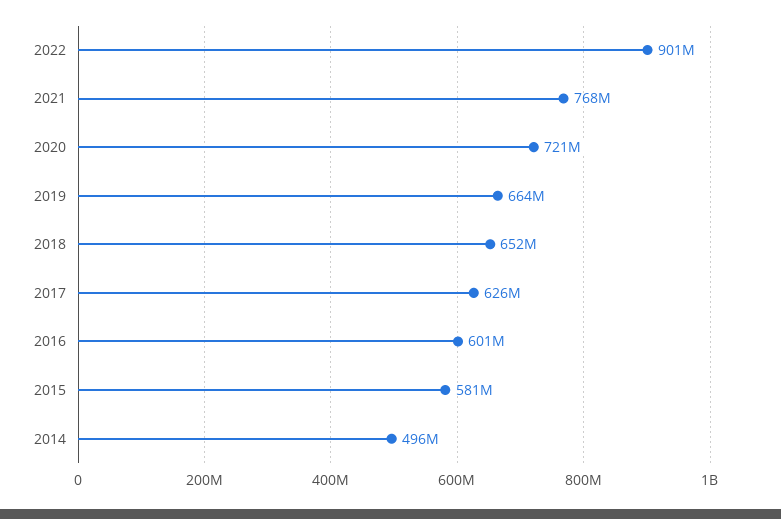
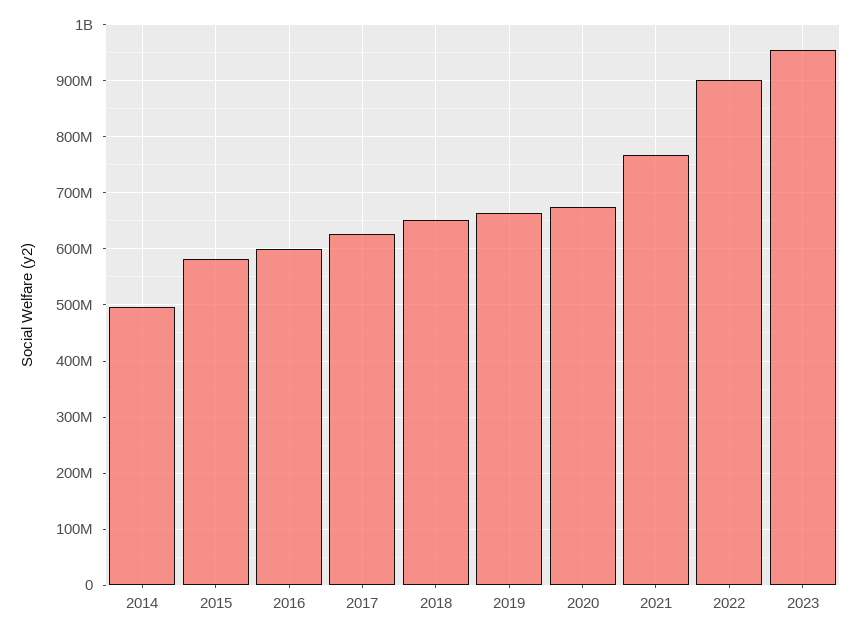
2020: 721000000 -> 680000000
2023: none -> 960000000

